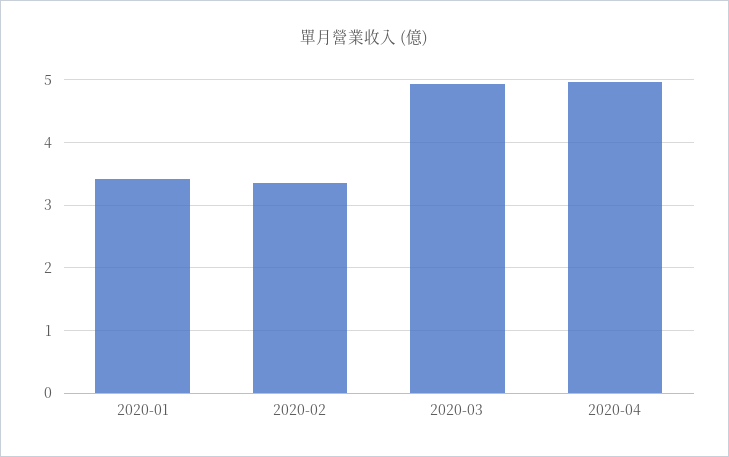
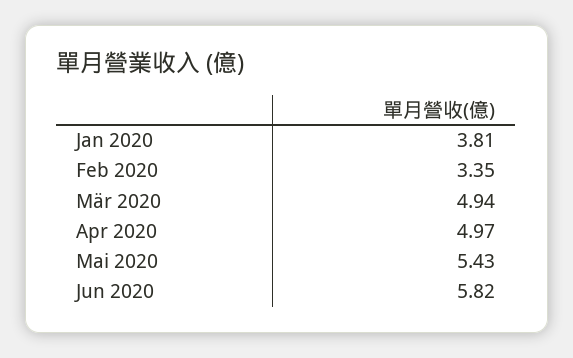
2020-01: 3.4 -> 3.81
Mai 2020: none -> 5.43
Jun 2020: none -> 5.82

